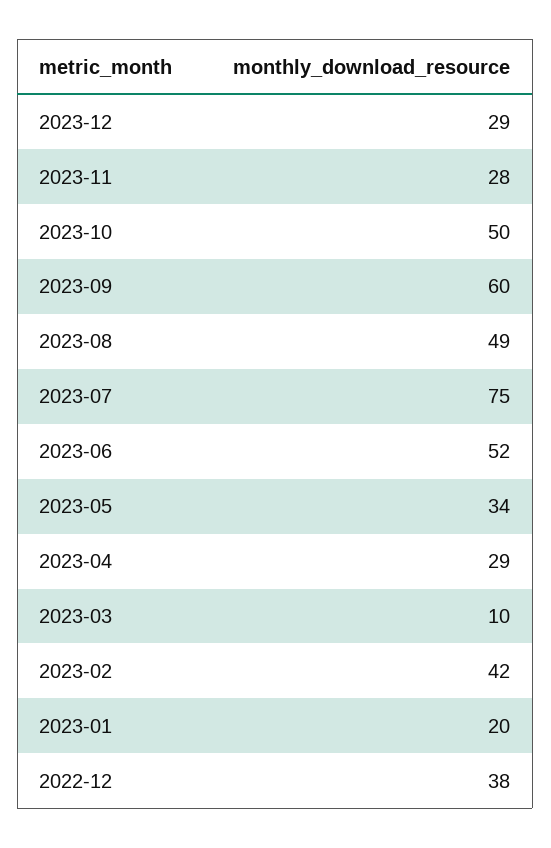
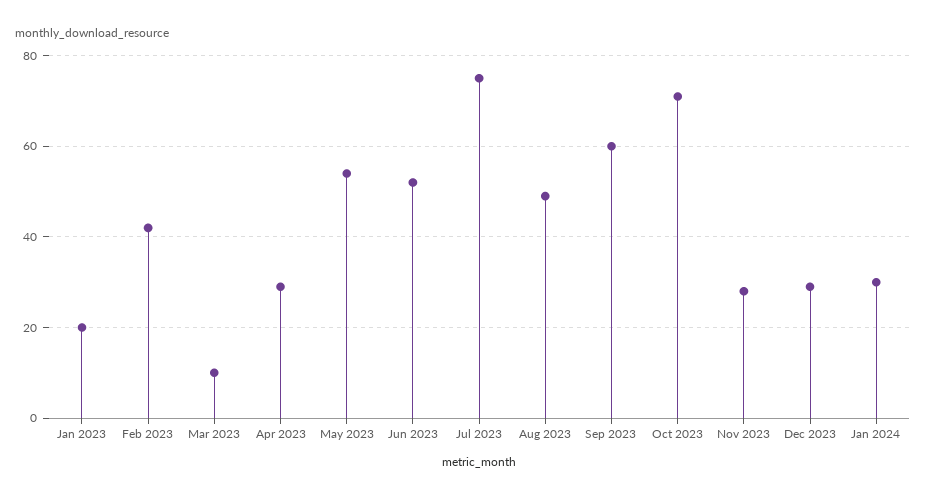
2023-10: 50 -> 70
2023-05: 34 -> 55
2022-12: 38 -> none
Jan 2024: none -> 30

